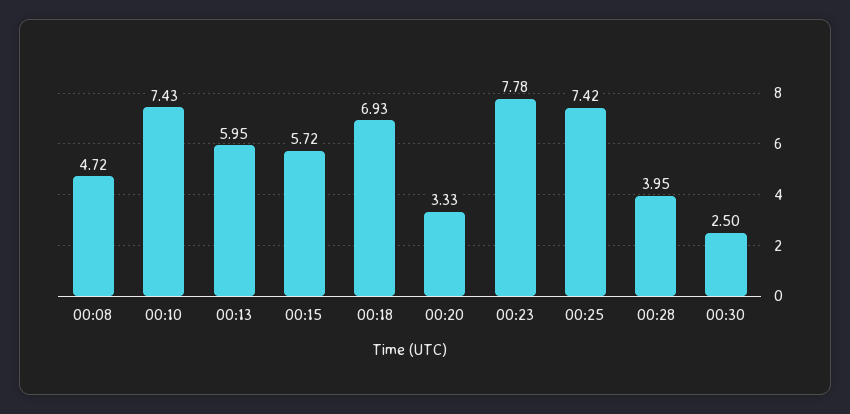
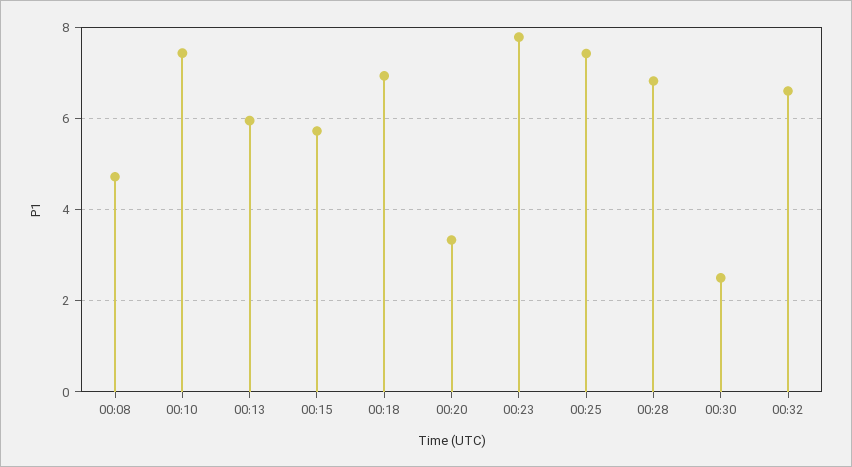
00:28: 3.95 -> 6.8
00:32: none -> 6.6

